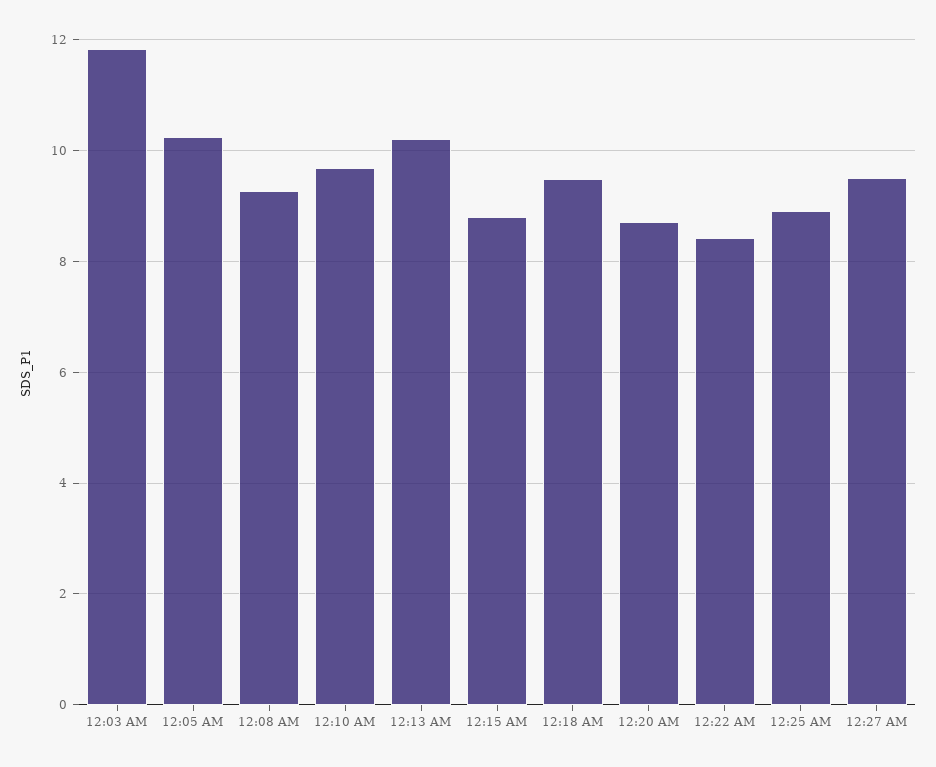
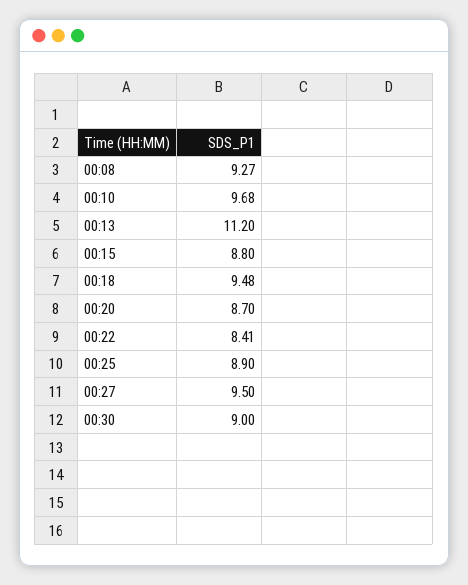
12:03 AM: 11.8 -> none
12:05 AM: 10.2 -> none
12:13 AM: 10.2 -> 11.2
00:30: none -> 9

